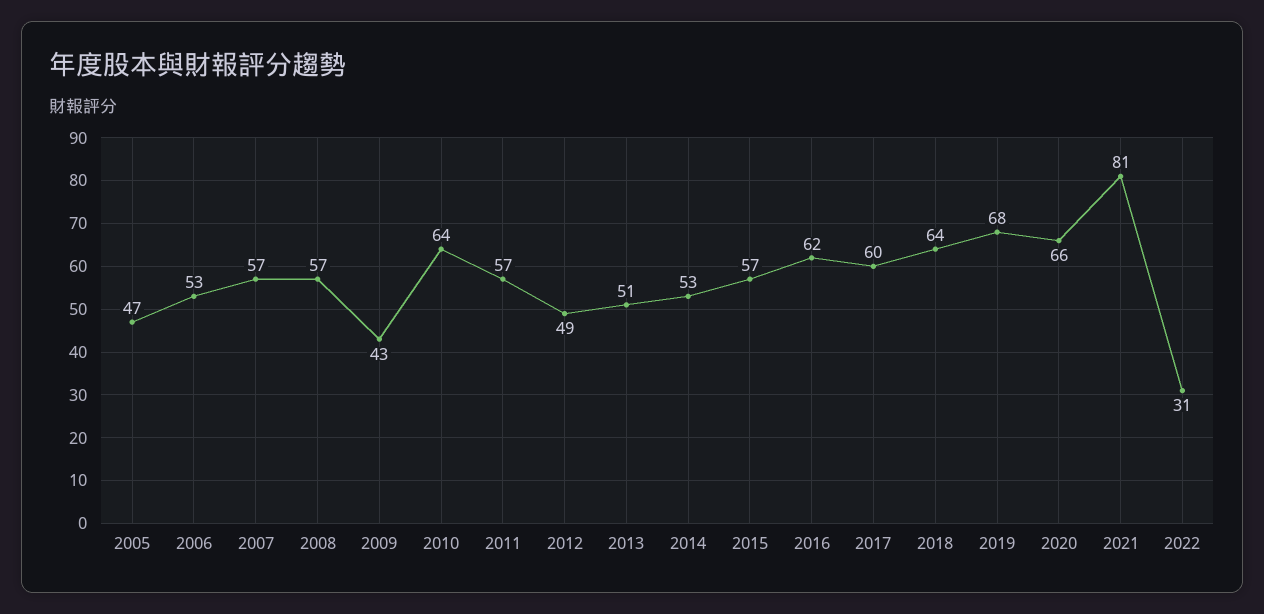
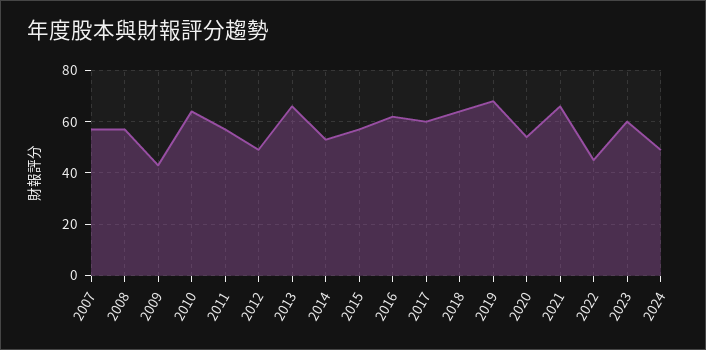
2005: 47 -> none
2006: 53 -> none
2013: 51 -> 65
2020: 66 -> 55
2021: 81 -> 65
2022: 31 -> 45
2023: none -> 60
2024: none -> 50

